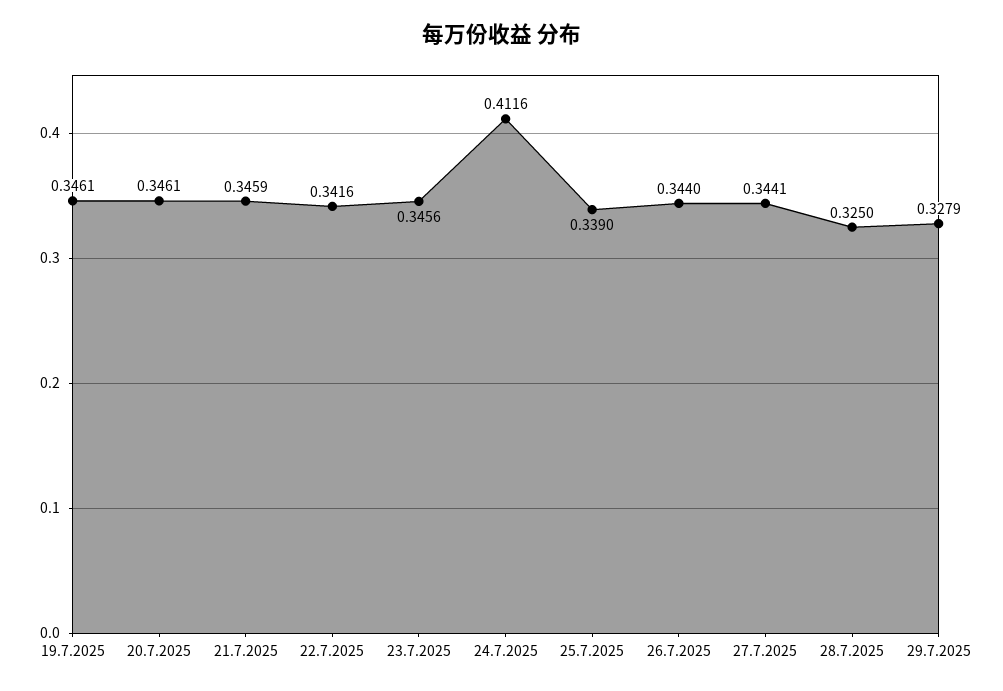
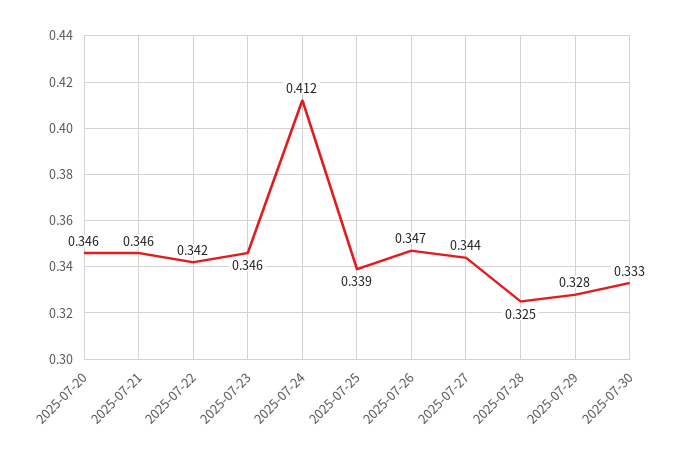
19.7.2025: 0.3461 -> none
26.7.2025: 0.344 -> 0.347
2025-07-30: none -> 0.333

